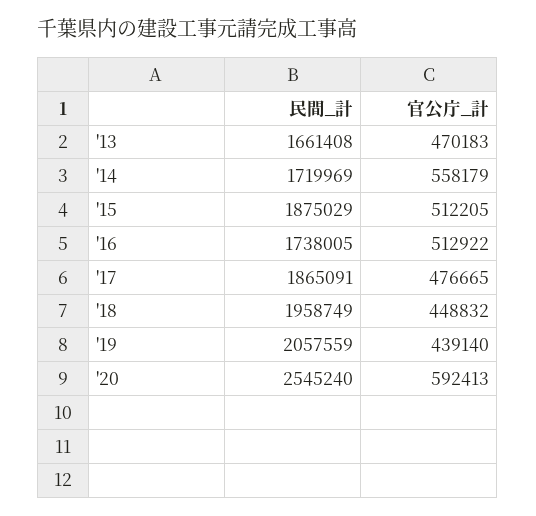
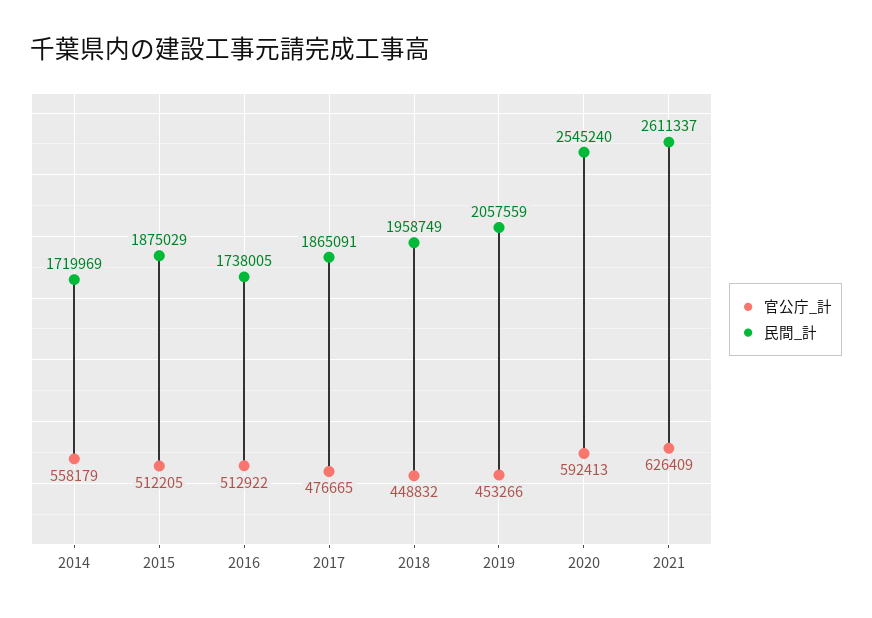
民間_計, '13: 1661408 -> none
官公庁_計, '13: 470183 -> none
官公庁_計, '19: 439140 -> 453266
官公庁_計, 2021: none -> 626409
民間_計, 2021: none -> 2611337

